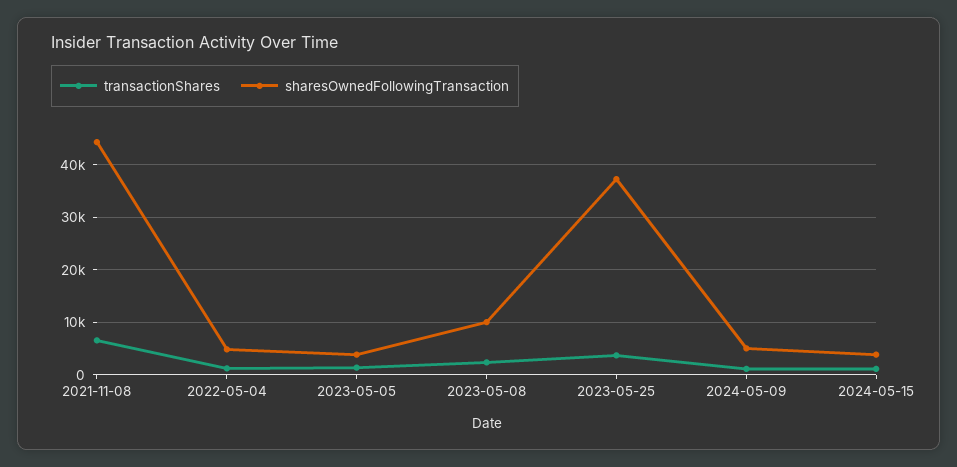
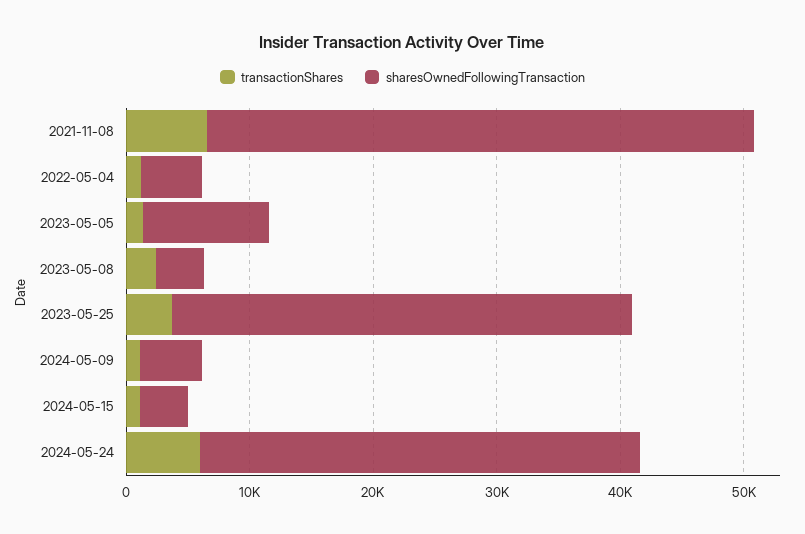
sharesOwnedFollowingTransaction, 2023-05-05: 4000 -> 10000
sharesOwnedFollowingTransaction, 2023-05-08: 10000 -> 4000
transactionShares, 2024-05-24: none -> 6000
sharesOwnedFollowingTransaction, 2024-05-24: none -> 36000

